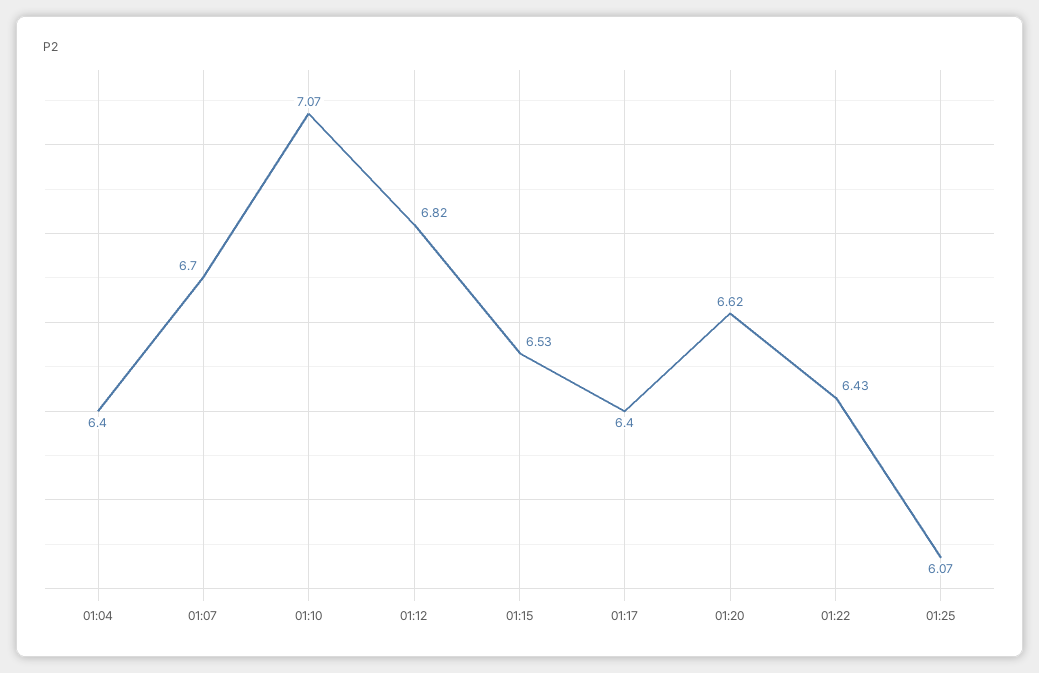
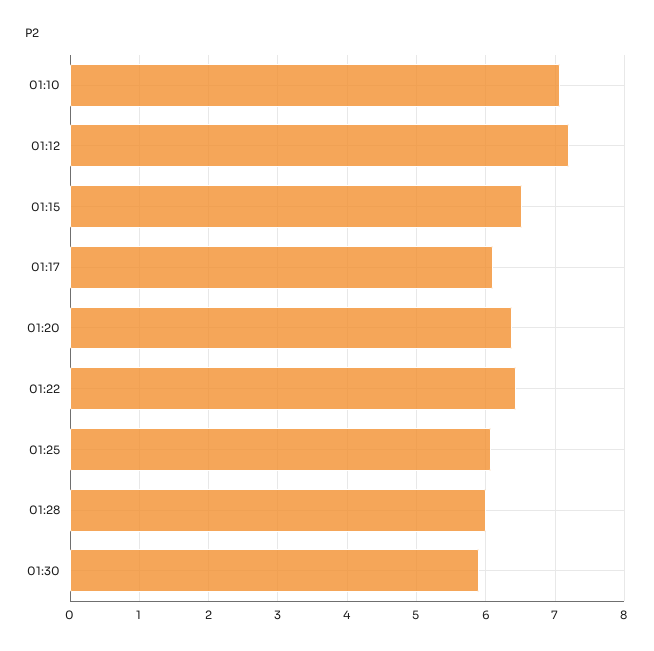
01:04: 6.4 -> none
01:07: 6.7 -> none
01:12: 6.82 -> 7.2
01:17: 6.4 -> 6.1
01:20: 6.62 -> 6.4
01:28: none -> 6
01:30: none -> 5.9

